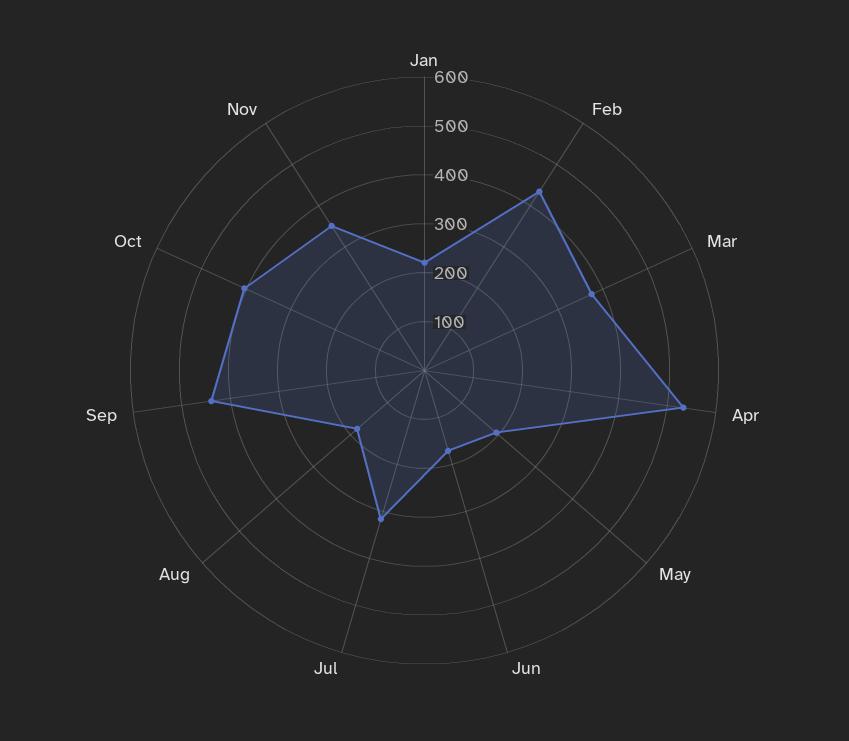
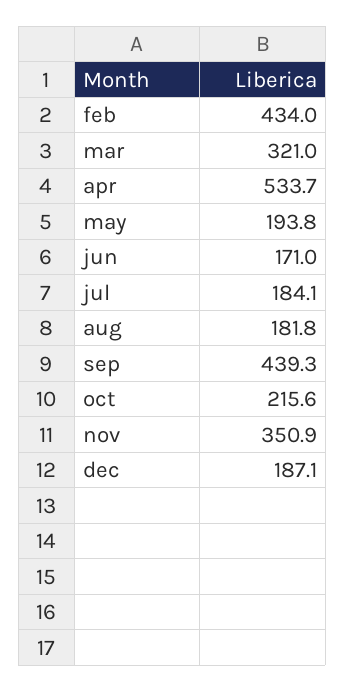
Jan: 220 -> none
Mar: 380 -> 321
Jul: 320 -> 184.1
Oct: 400 -> 215.6
dec: none -> 187.1

